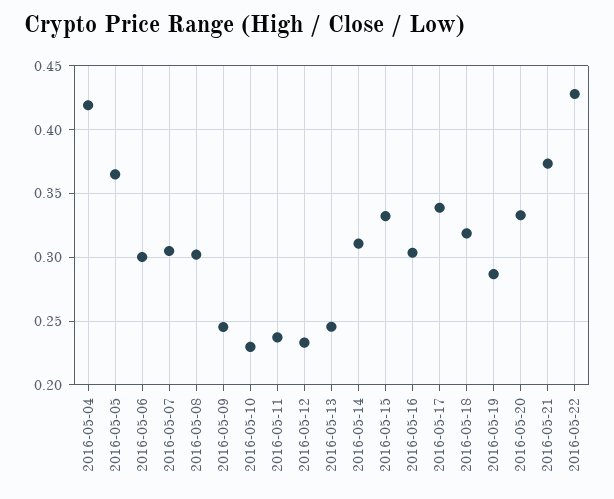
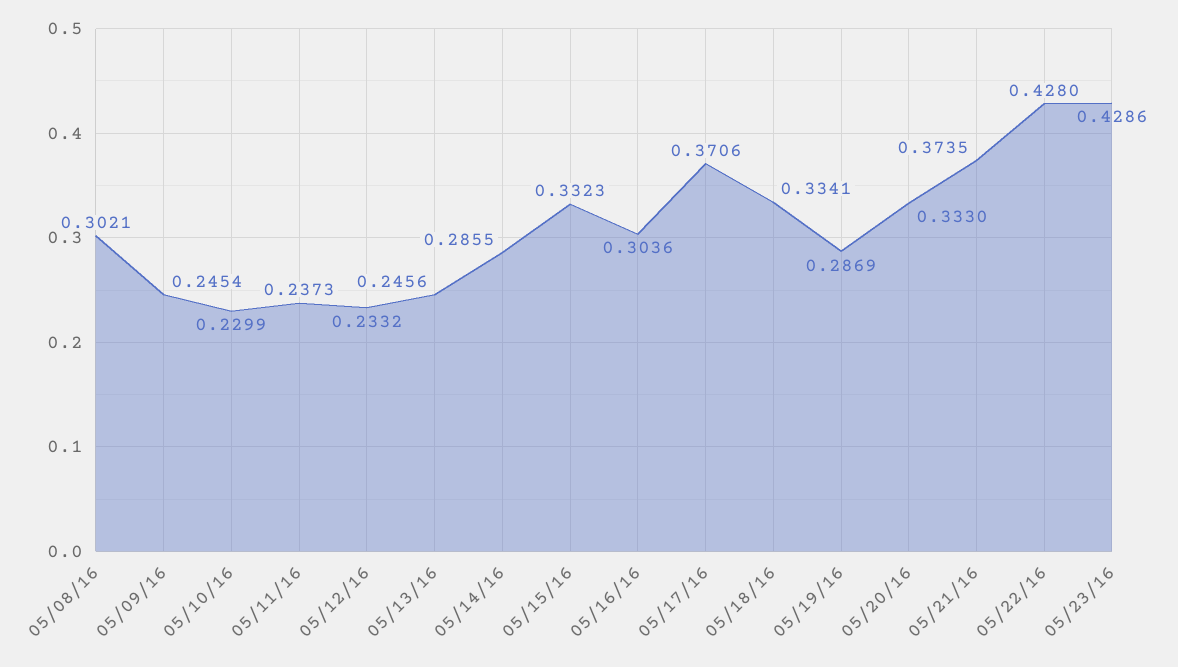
2016-05-04: 0.42 -> none
2016-05-05: 0.365 -> none
2016-05-06: 0.3 -> none
2016-05-07: 0.305 -> none
2016-05-14: 0.31 -> 0.2855
2016-05-17: 0.34 -> 0.3706
2016-05-18: 0.32 -> 0.3341
05/23/16: none -> 0.4286

